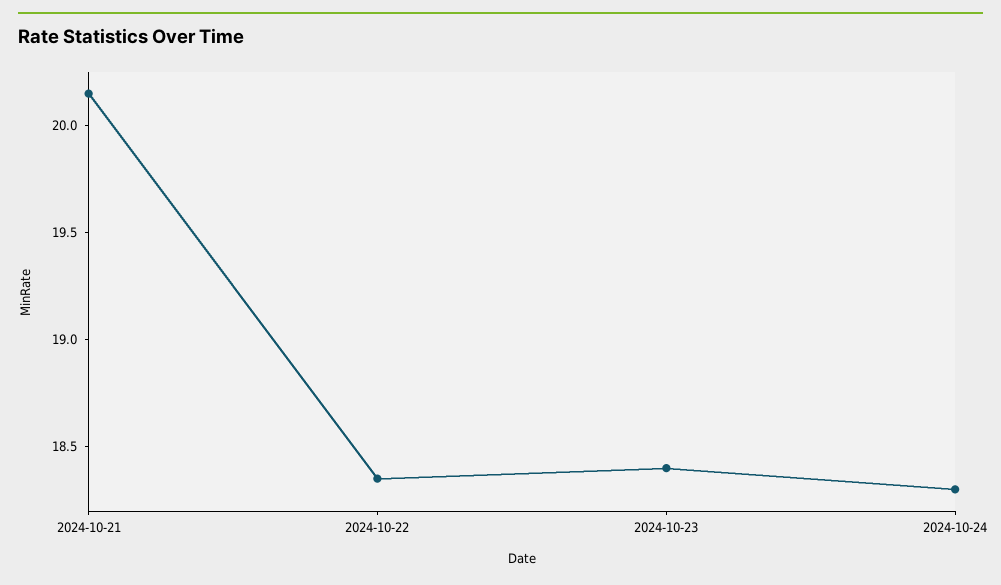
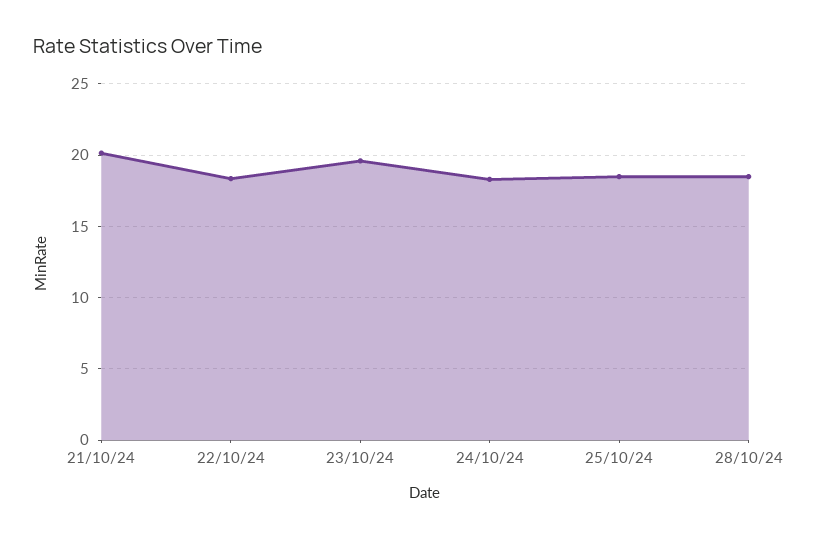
2024-10-23: 18.4 -> 19.5
25/10/24: none -> 18.5
28/10/24: none -> 18.5

